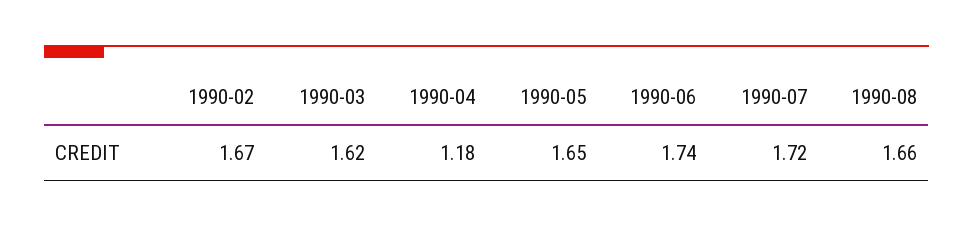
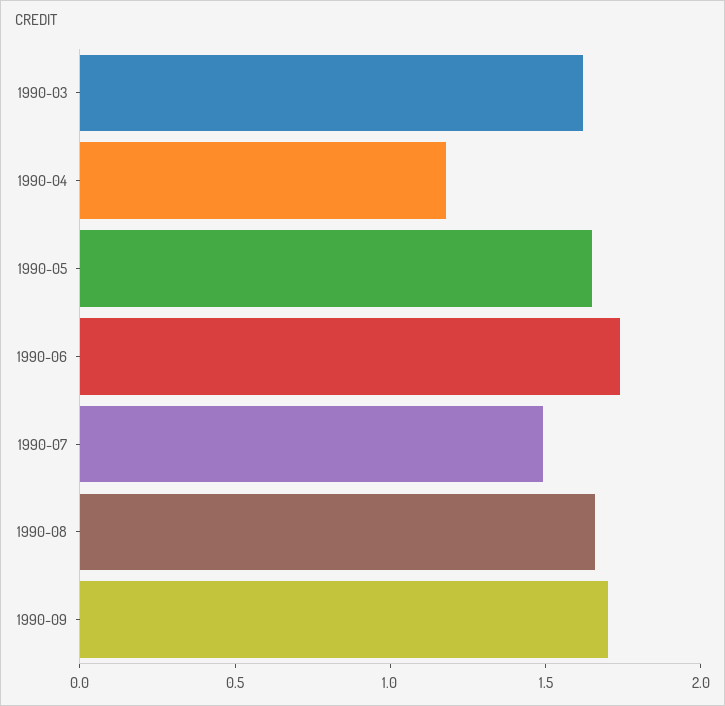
1990-02: 1.67 -> none
1990-07: 1.72 -> 1.5
1990-09: none -> 1.7

